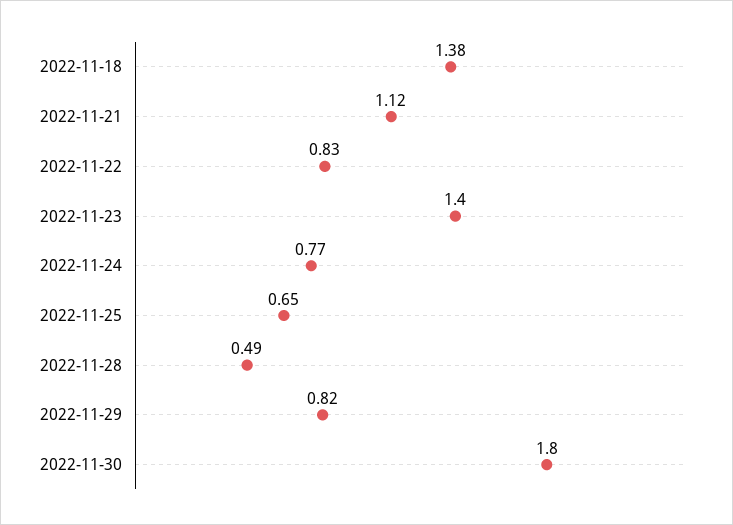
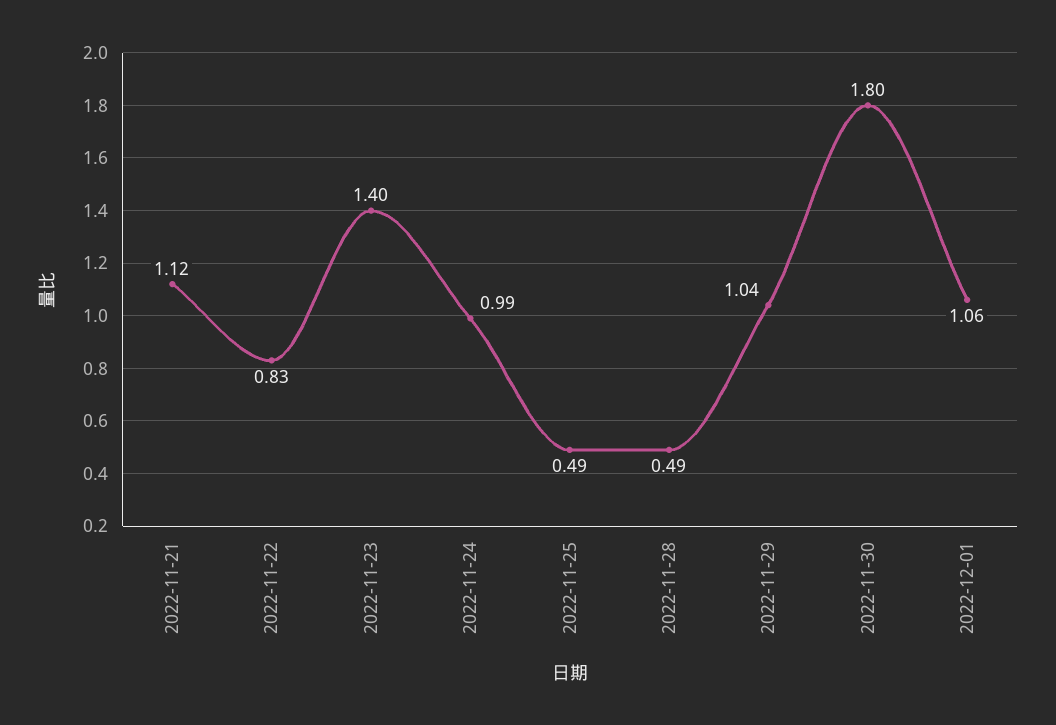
2022-11-18: 1.38 -> none
2022-11-24: 0.77 -> 0.99
2022-11-25: 0.65 -> 0.49
2022-11-29: 0.82 -> 1.04
2022-12-01: none -> 1.06

